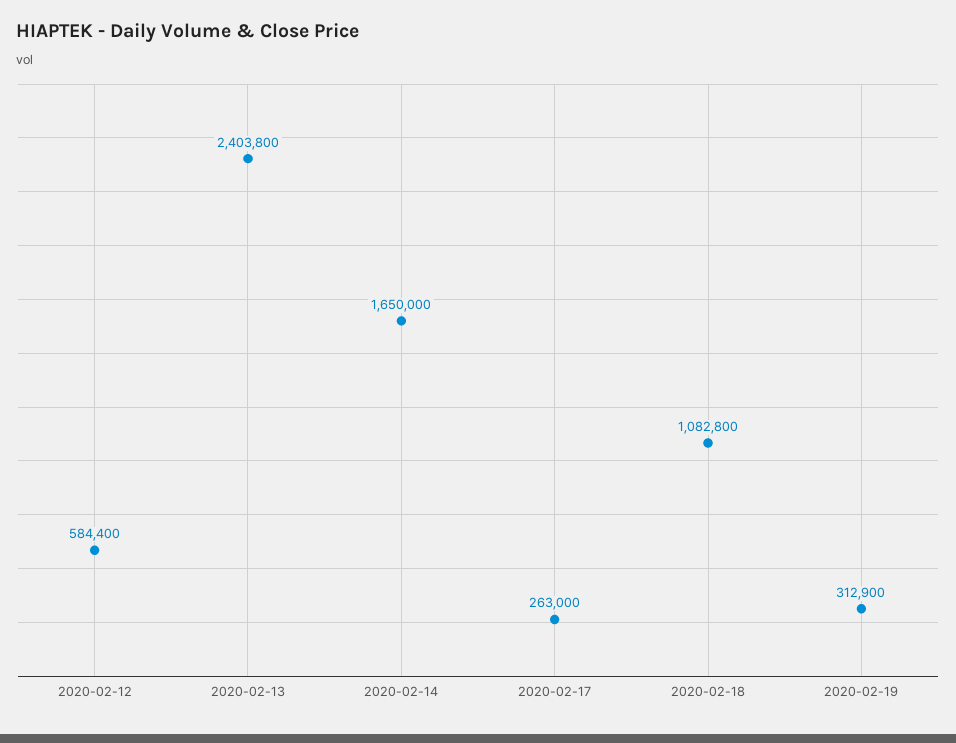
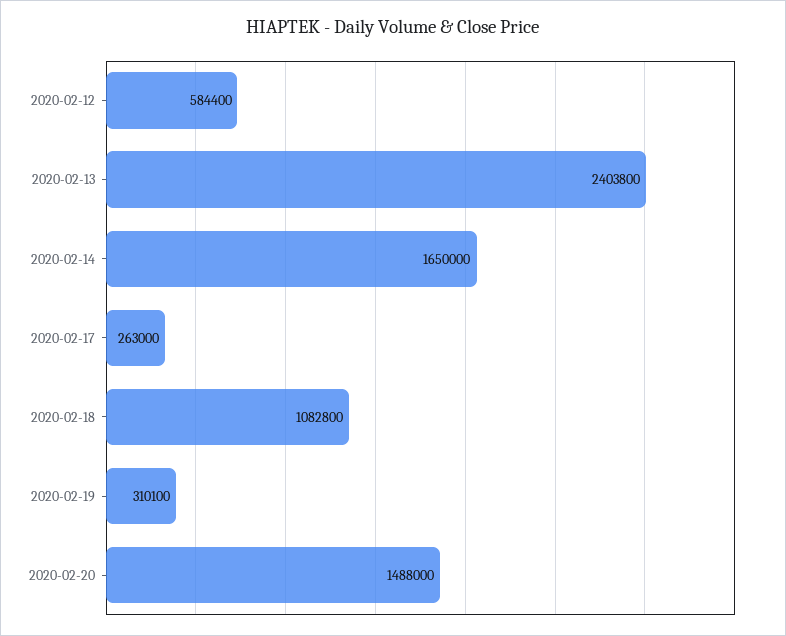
2020-02-19: 312900 -> 310100
2020-02-20: none -> 1488000

